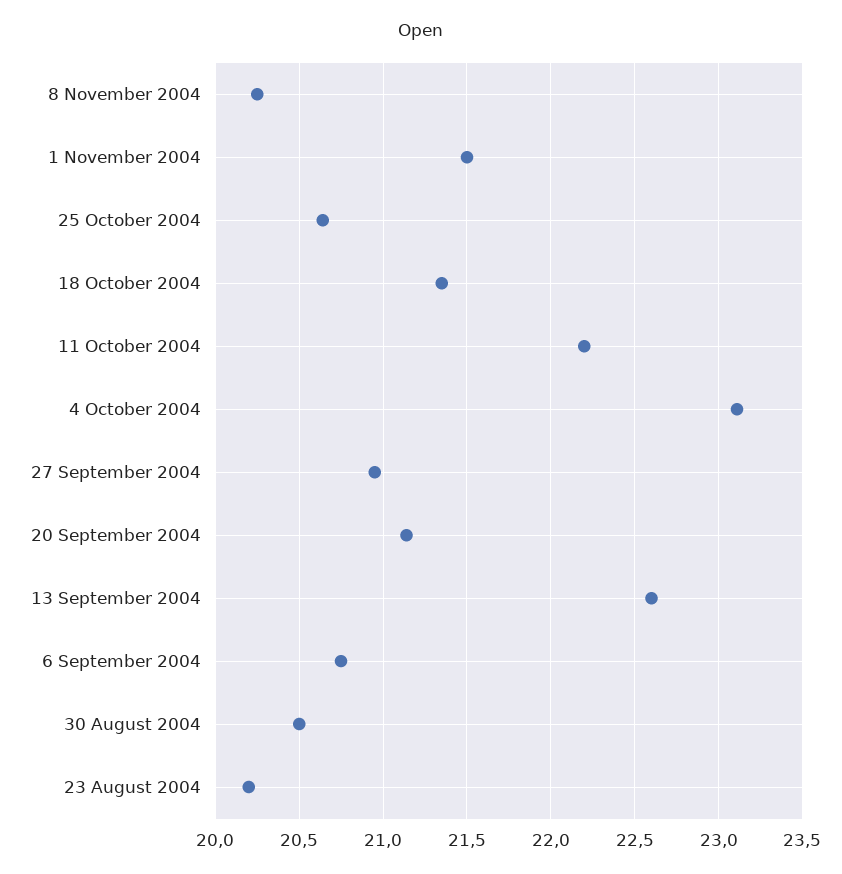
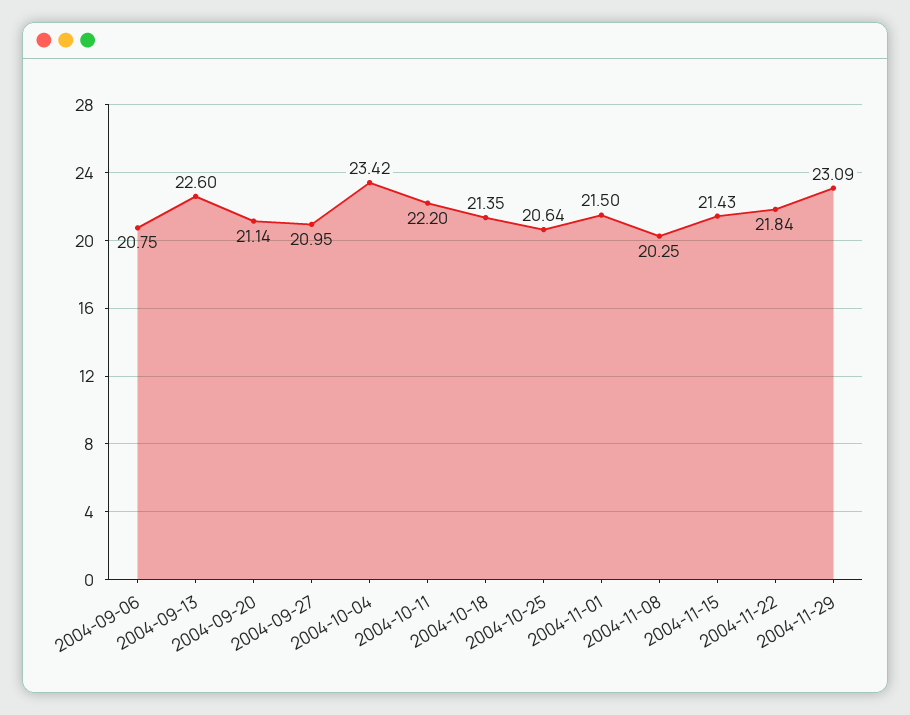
4 October 2004: 23.1 -> 23.42
30 August 2004: 20.5 -> none
23 August 2004: 20.2 -> none
2004-11-15: none -> 21.43
2004-11-22: none -> 21.84
2004-11-29: none -> 23.09

